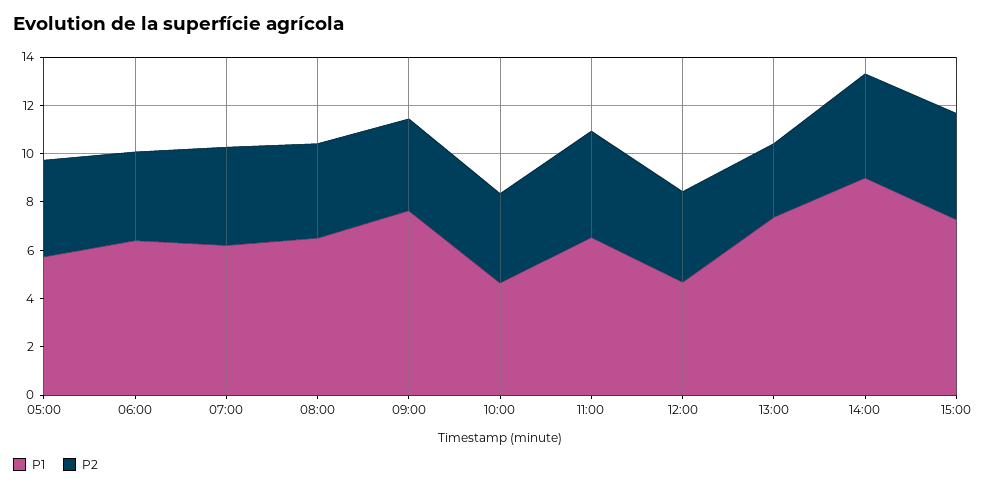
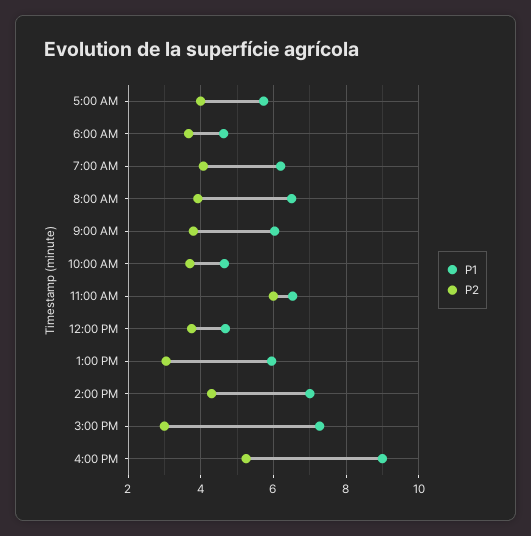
P1, 06:00: 6.5 -> 4.6
P1, 09:00: 7.5 -> 6
P2, 11:00: 4.5 -> 6
P1, 13:00: 7.5 -> 6
P1, 14:00: 9 -> 7
P2, 15:00: 4.5 -> 3
P1, 4:00 PM: none -> 9
P2, 4:00 PM: none -> 5.2

